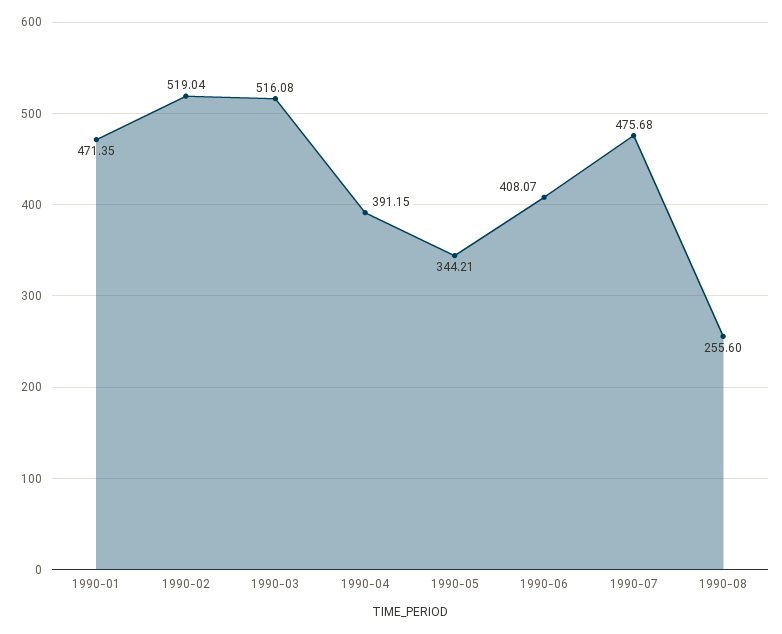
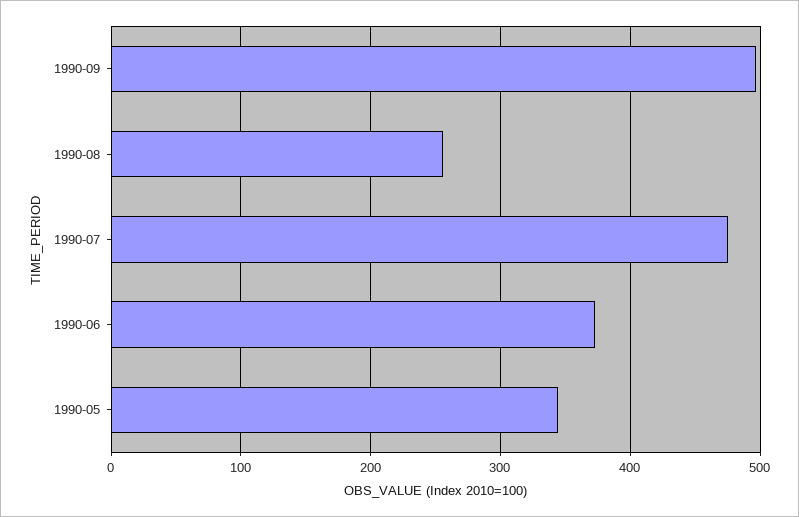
1990-01: 471.35 -> none
1990-02: 519.04 -> none
1990-03: 516.08 -> none
1990-04: 391.15 -> none
1990-06: 408.07 -> 370
1990-09: none -> 500

